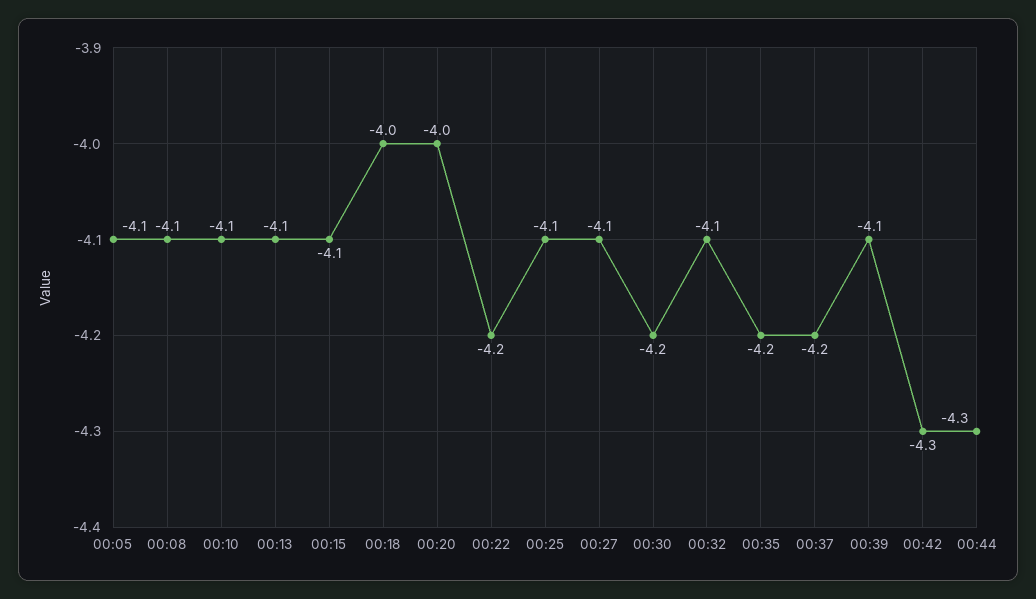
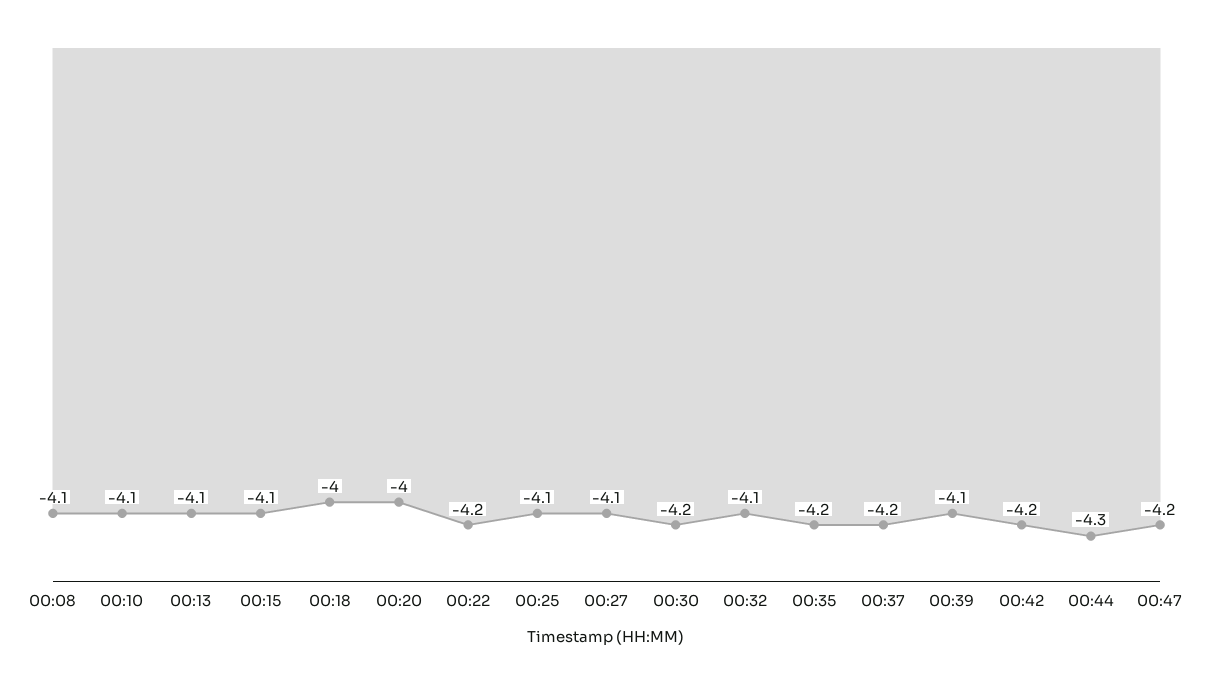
00:05: -4.1 -> none
00:42: -4.3 -> -4.2
00:47: none -> -4.2

